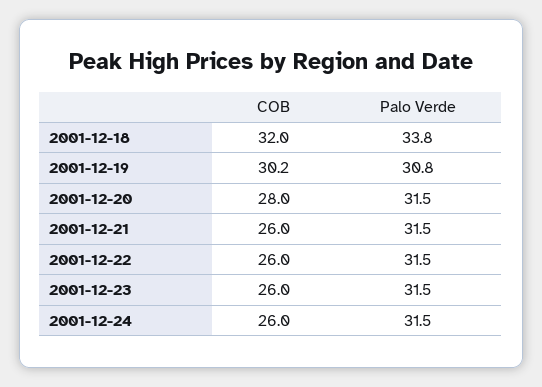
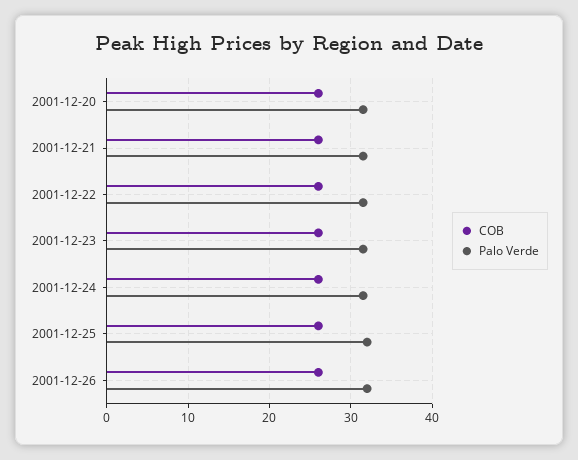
COB, 2001-12-18: 32 -> none
Palo Verde, 2001-12-18: 33.8 -> none
COB, 2001-12-19: 30.2 -> none
Palo Verde, 2001-12-19: 30.8 -> none
COB, 2001-12-20: 28 -> 26
COB, 2001-12-25: none -> 26
Palo Verde, 2001-12-25: none -> 32
COB, 2001-12-26: none -> 26
Palo Verde, 2001-12-26: none -> 32

